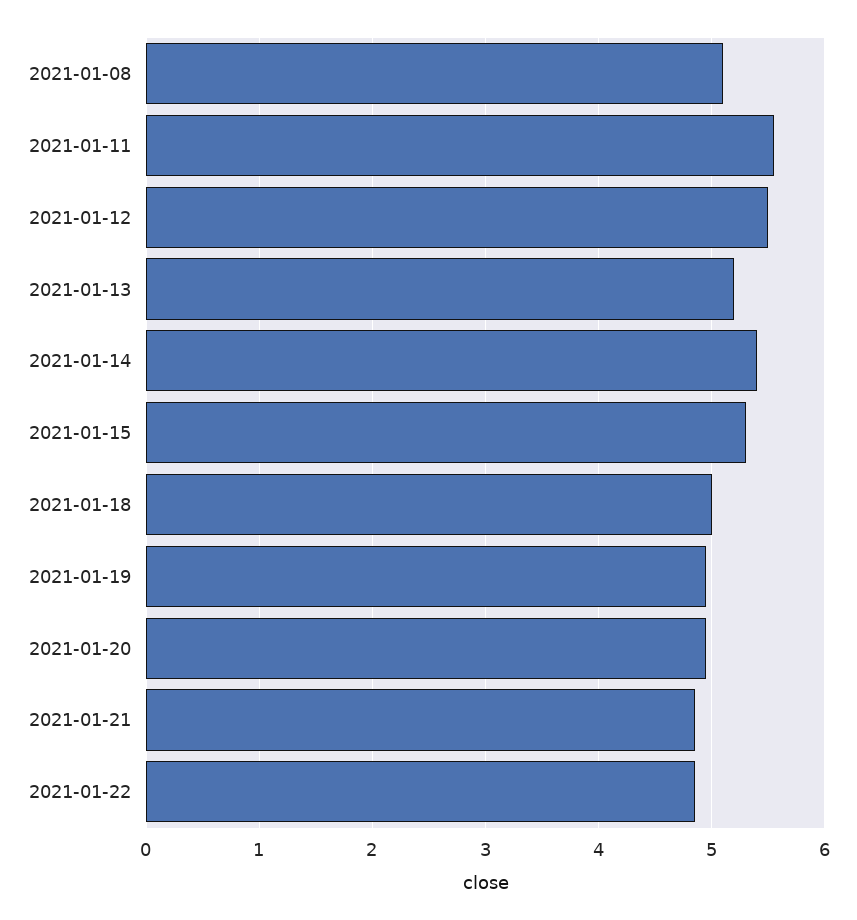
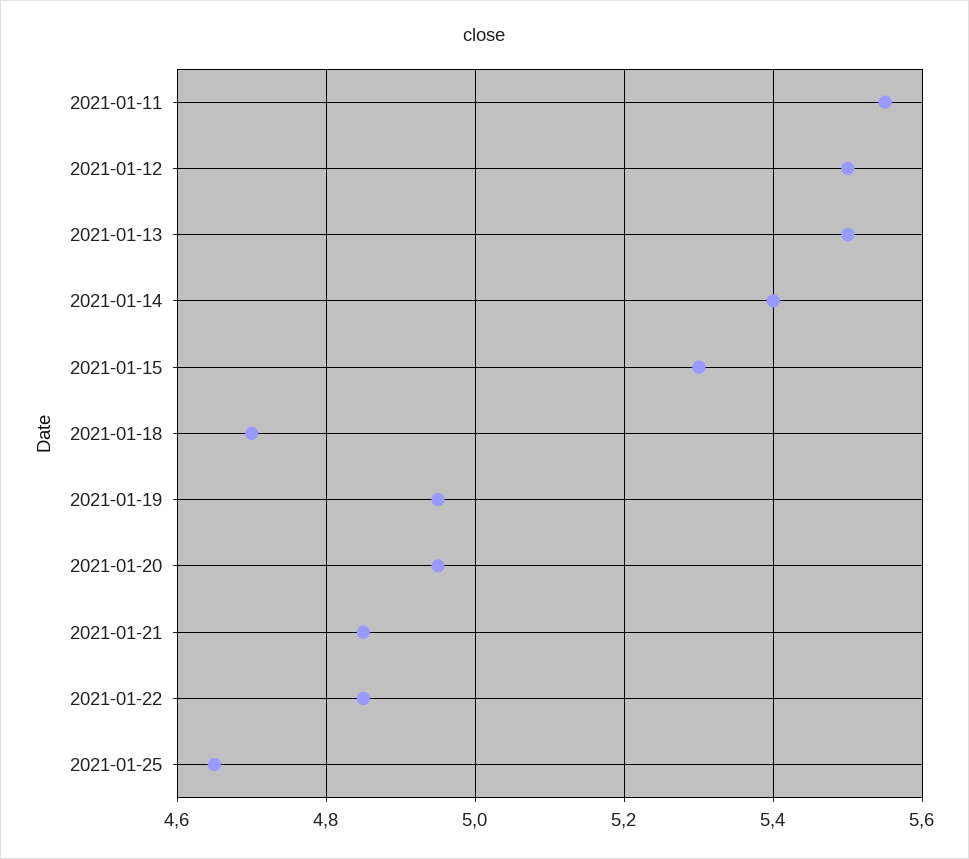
2021-01-08: 5.1 -> none
2021-01-13: 5.2 -> 5.5
2021-01-18: 5 -> 4.7
2021-01-25: none -> 4.65

